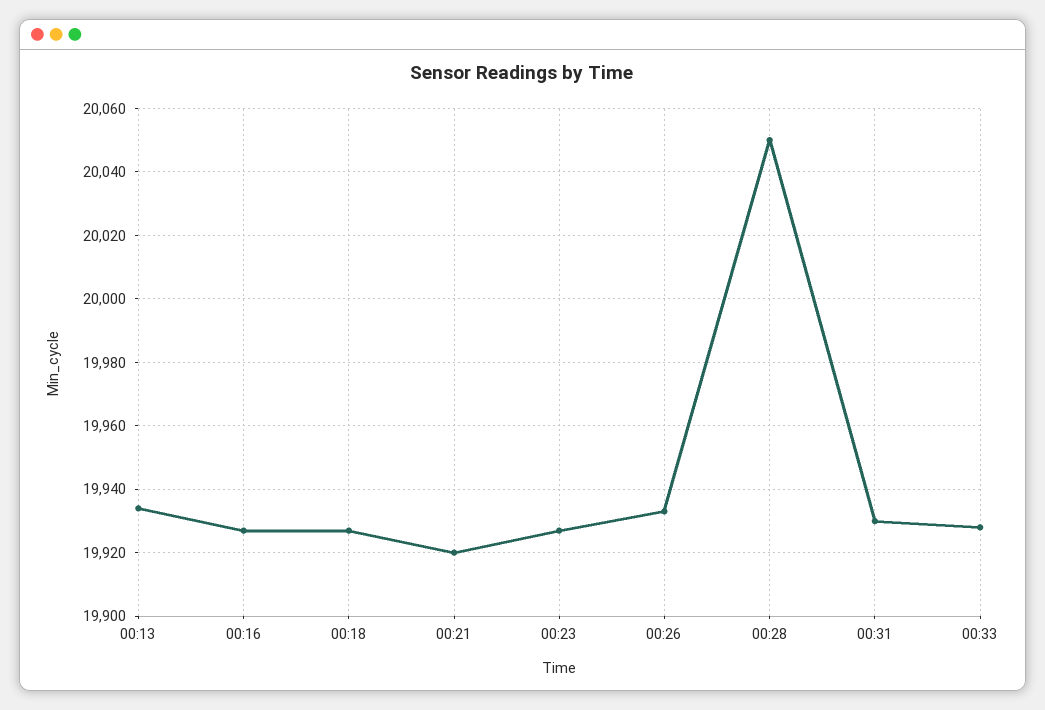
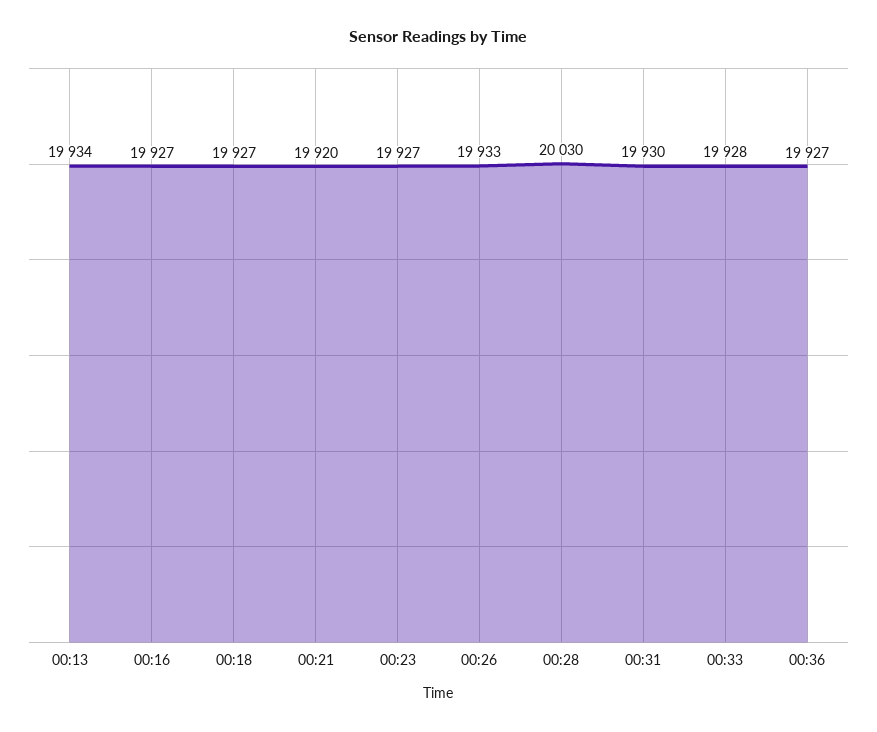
00:28: 20050 -> 20030
00:36: none -> 19927

